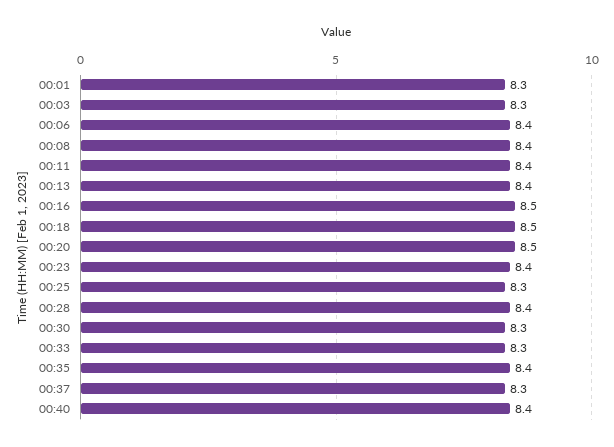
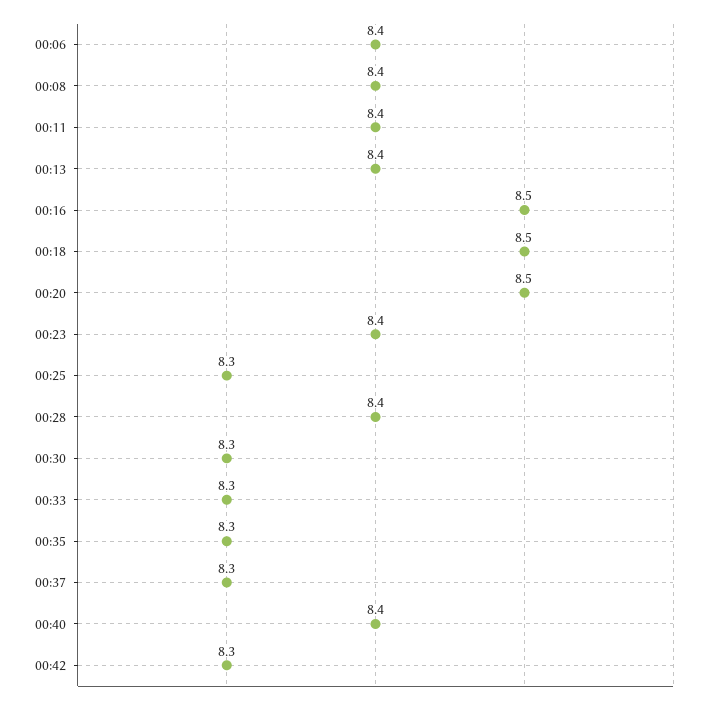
00:01: 8.3 -> none
00:03: 8.3 -> none
00:35: 8.4 -> 8.3
00:42: none -> 8.3

